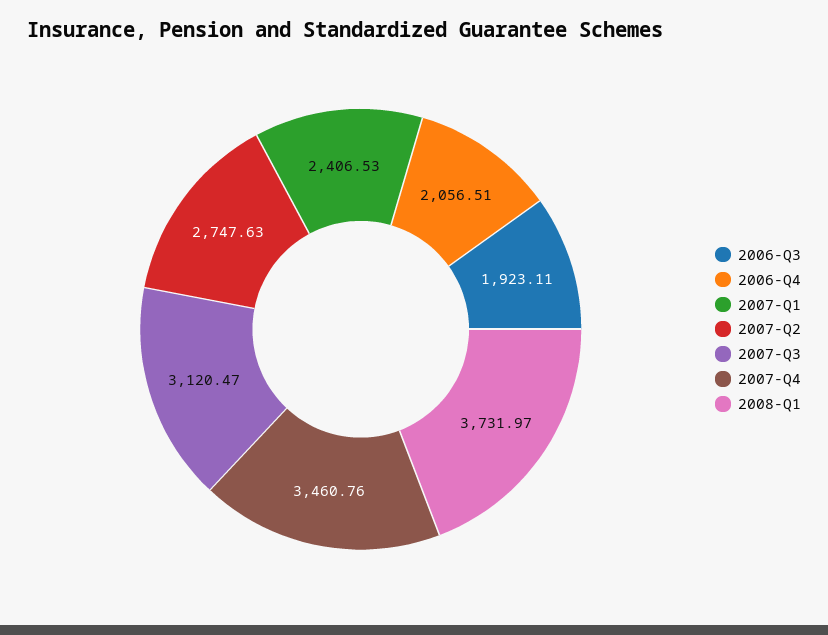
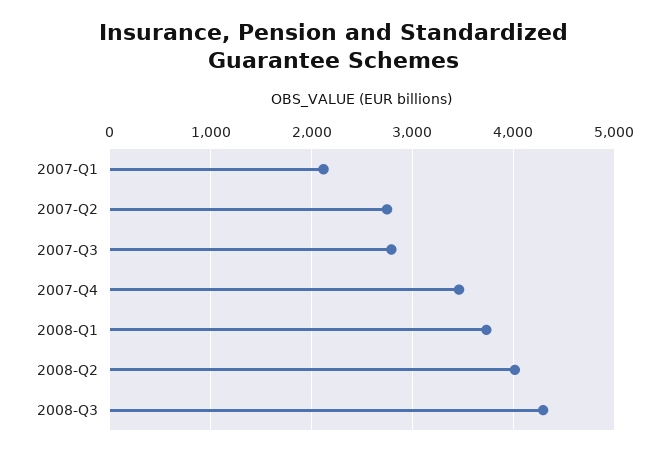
2006-Q3: 1923.11 -> none
2006-Q4: 2056.51 -> none
2007-Q1: 2406.53 -> 2100
2007-Q3: 3120.47 -> 2800
2008-Q2: none -> 4000
2008-Q3: none -> 4300

